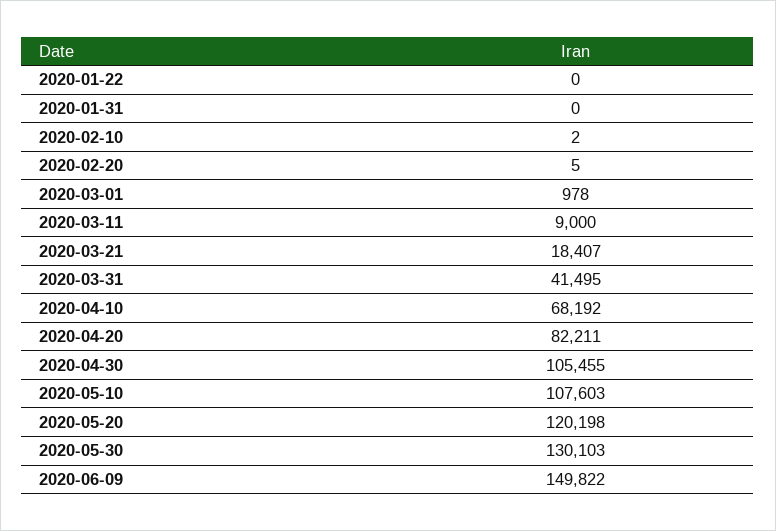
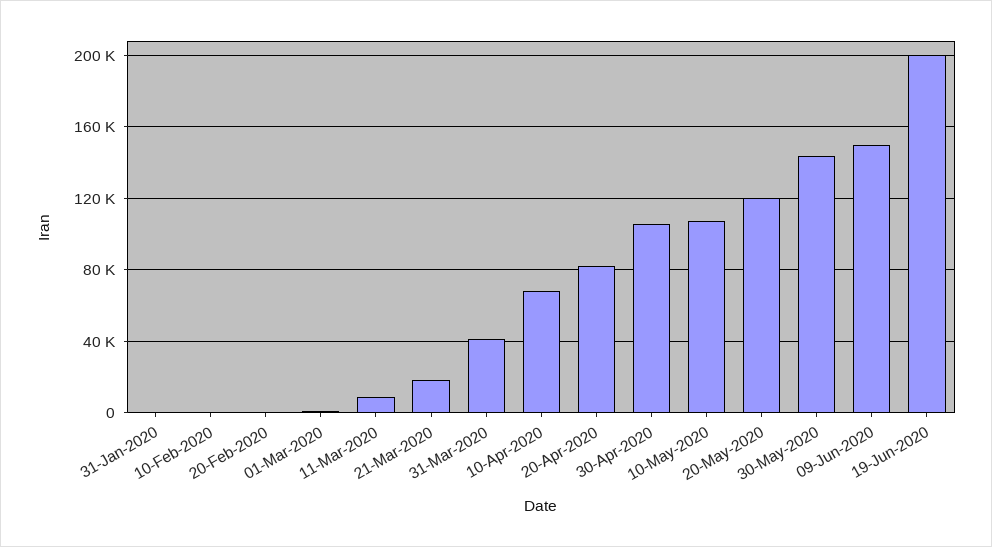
2020-01-22: 0 -> none
2020-05-30: 130103 -> 145000
19-Jun-2020: none -> 200000

